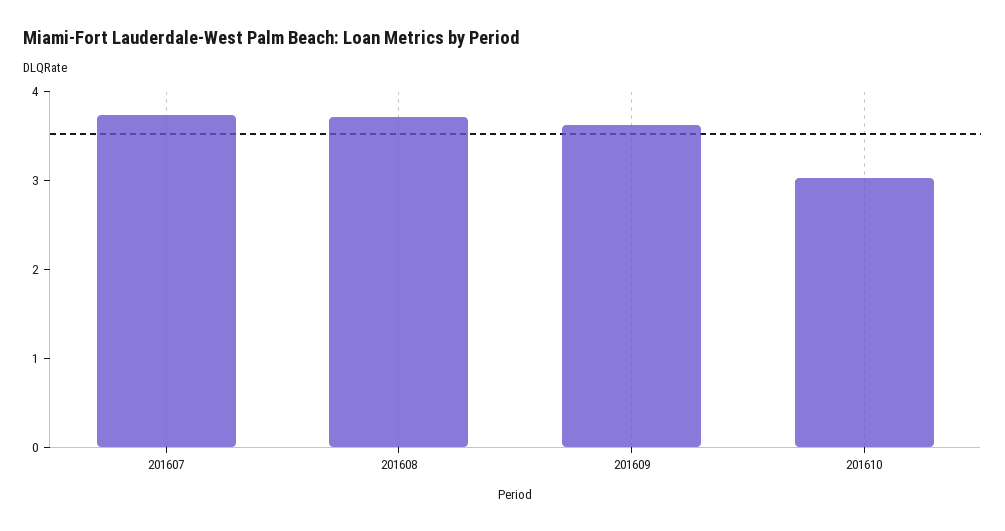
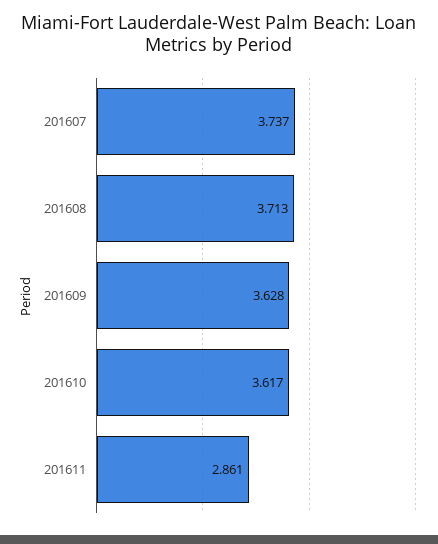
201610: 3 -> 3.617
201611: none -> 2.861

